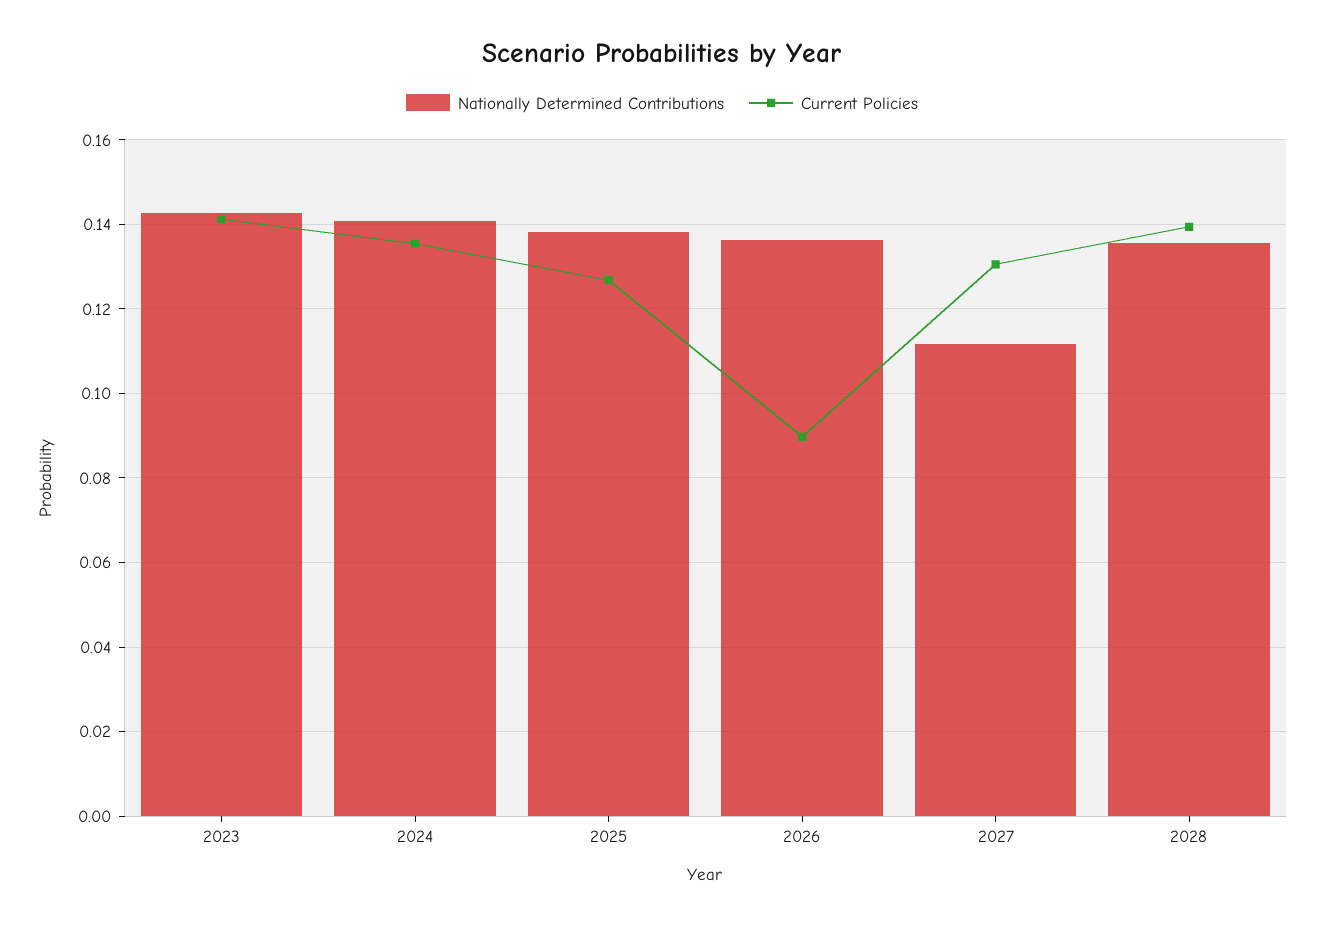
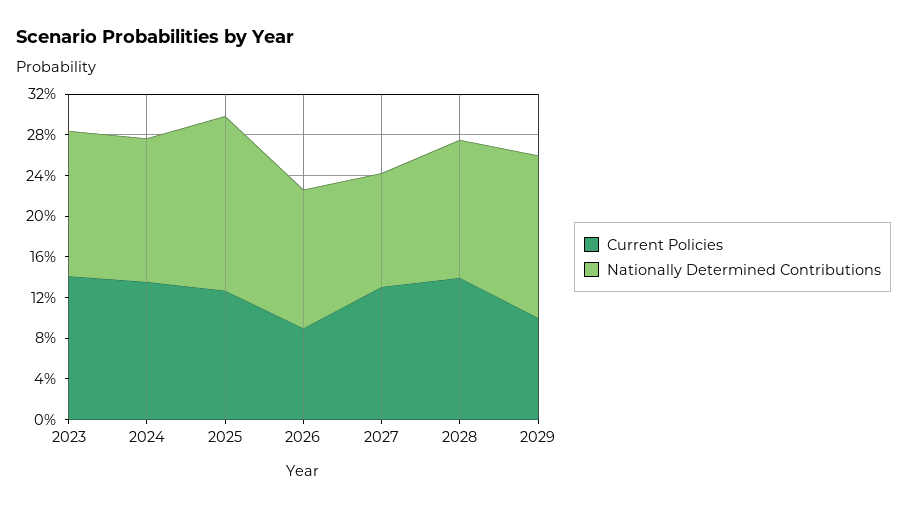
Nationally Determined Contributions, 2025: 0.138 -> 0.17
Current Policies, 2029: none -> 0.1
Nationally Determined Contributions, 2029: none -> 0.16

